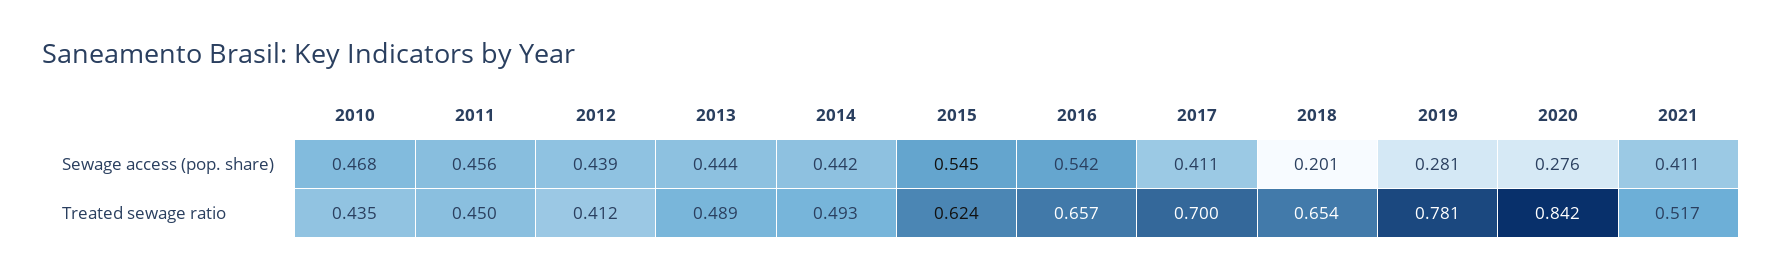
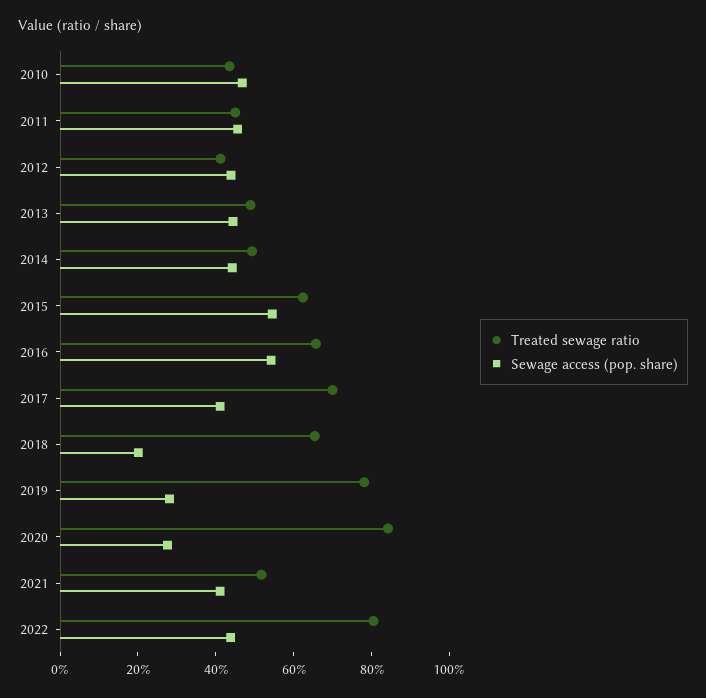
Treated sewage ratio, 2022: none -> 0.8
Sewage access (pop. share), 2022: none -> 0.45

